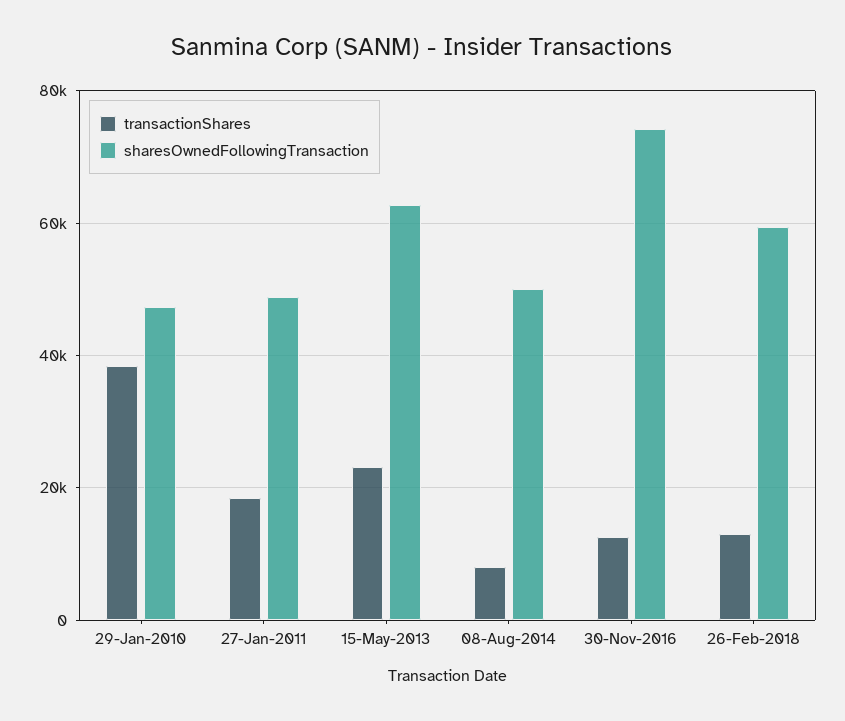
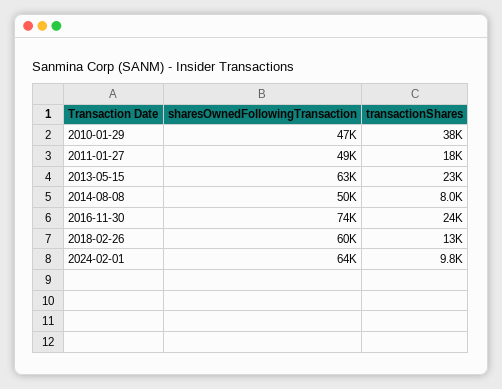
transactionShares, 30-Nov-2016: 12000 -> 24000
sharesOwnedFollowingTransaction, 2024-02-01: none -> 64000
transactionShares, 2024-02-01: none -> 9800

